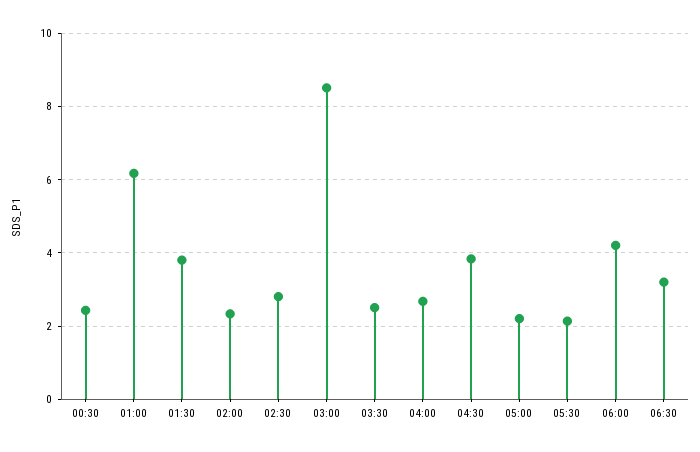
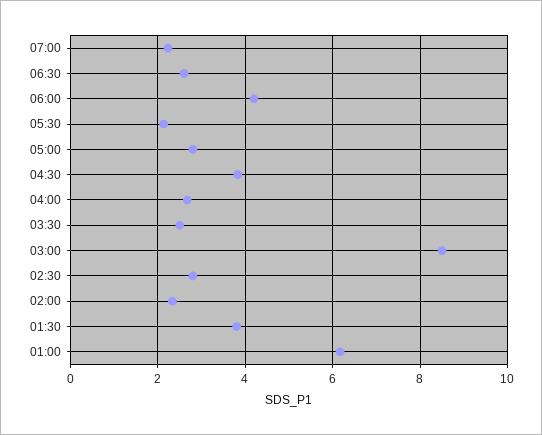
00:30: 2.4 -> none
05:00: 2.2 -> 2.8
06:30: 3.2 -> 2.6
07:00: none -> 2.2

